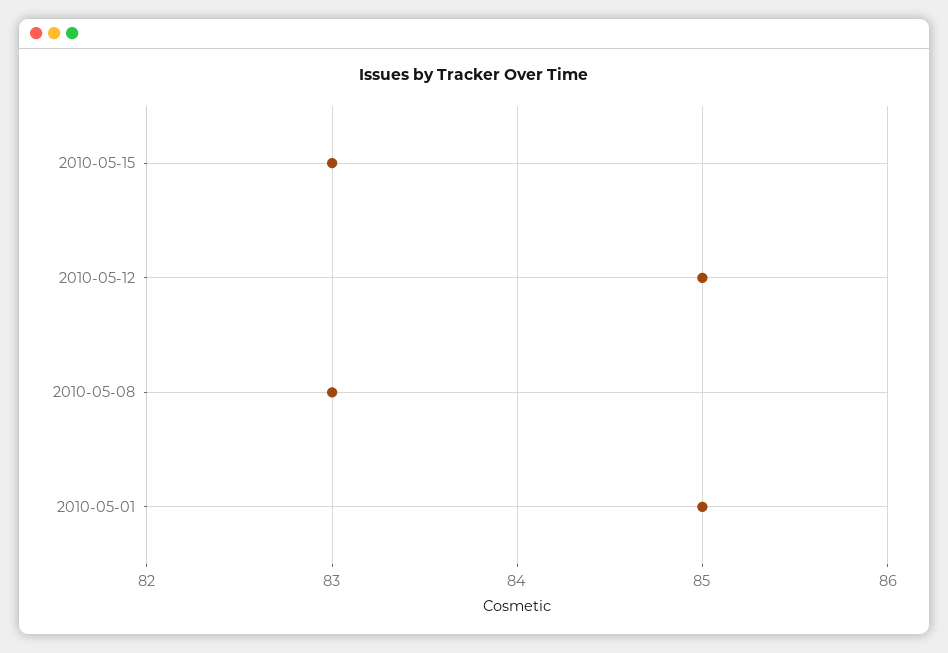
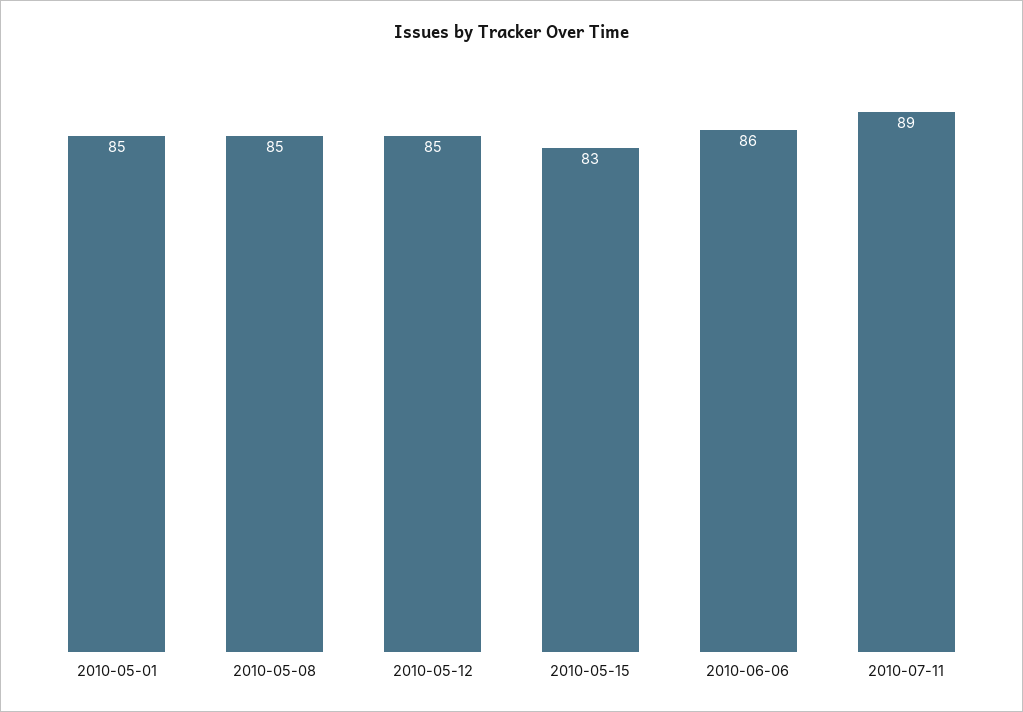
2010-05-08: 83 -> 85
2010-06-06: none -> 86
2010-07-11: none -> 89

